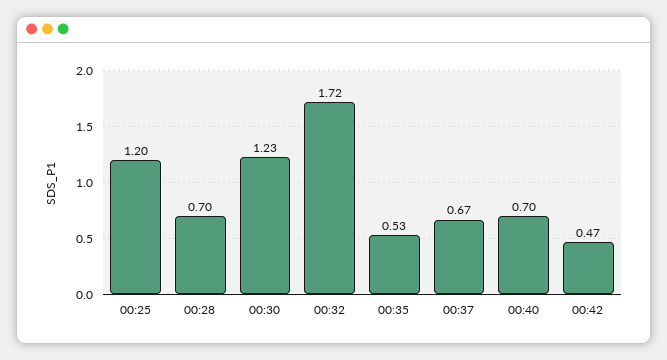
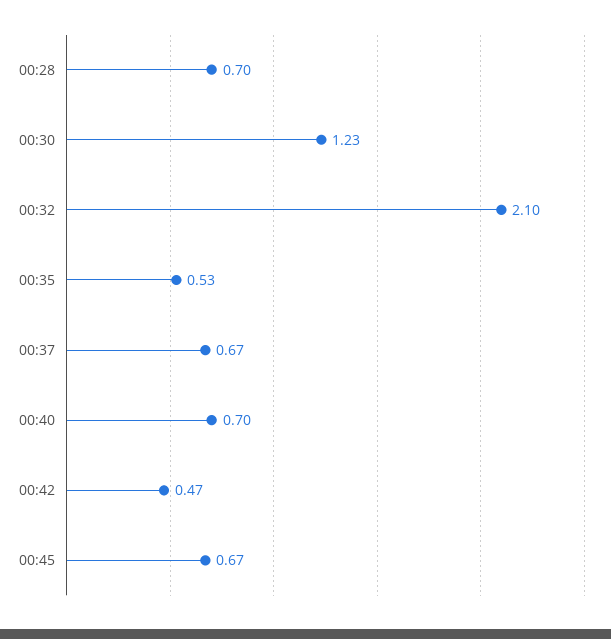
00:25: 1.2 -> none
00:32: 1.72 -> 2.1
00:45: none -> 0.67

